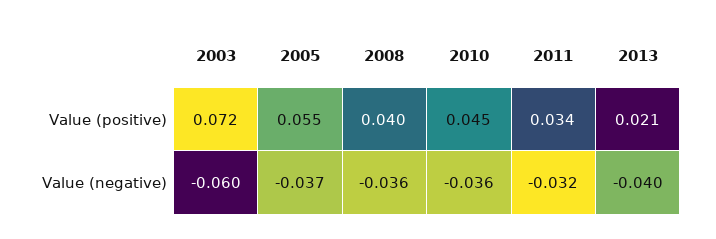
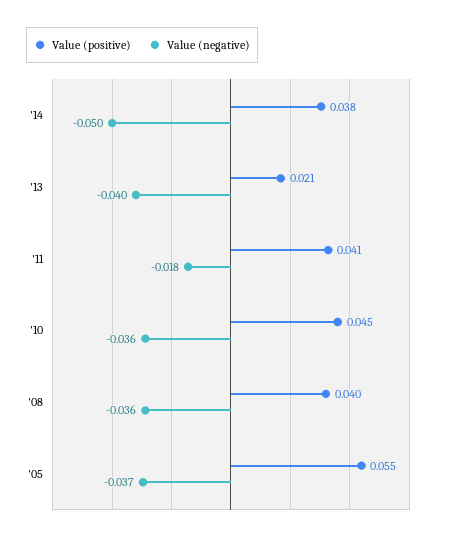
Value (positive), 2003: 0.072 -> none
Value (positive), 2011: 0.034 -> 0.041
Value (negative), 2003: -0.06 -> none
Value (negative), 2011: -0.032 -> -0.018
Value (positive), '14: none -> 0.038
Value (negative), '14: none -> -0.05

